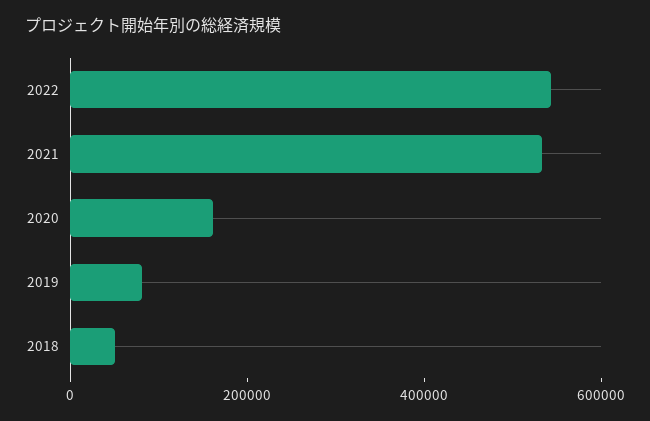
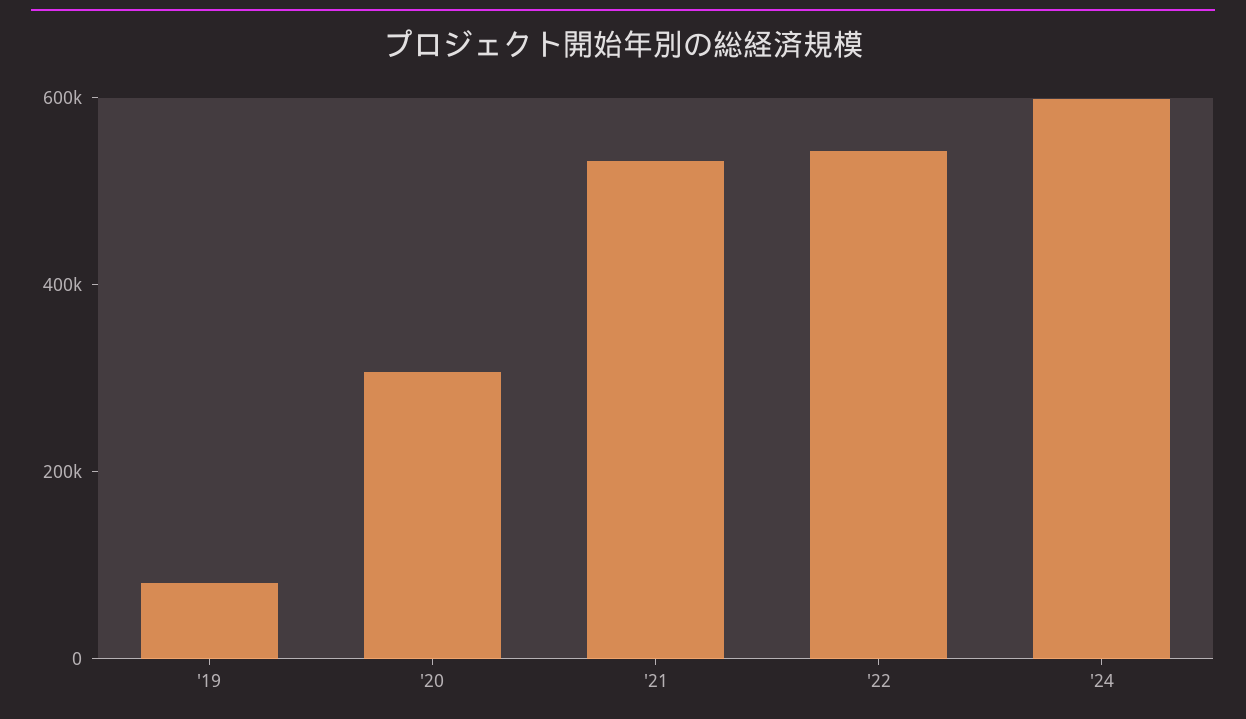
2020: 150000 -> 300000
2018: 50000 -> none
'24: none -> 600000

